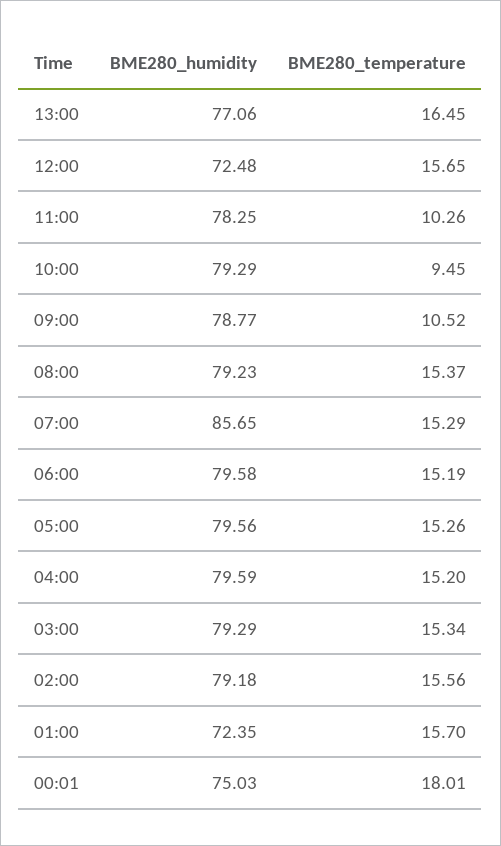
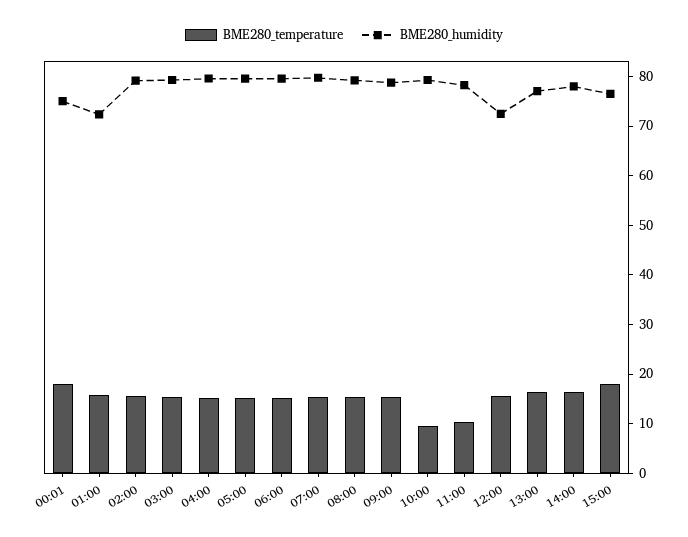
BME280_temperature, 09:00: 10.52 -> 16
BME280_humidity, 07:00: 85.65 -> 80
BME280_temperature, 14:00: none -> 16
BME280_humidity, 14:00: none -> 78
BME280_temperature, 15:00: none -> 18
BME280_humidity, 15:00: none -> 76

